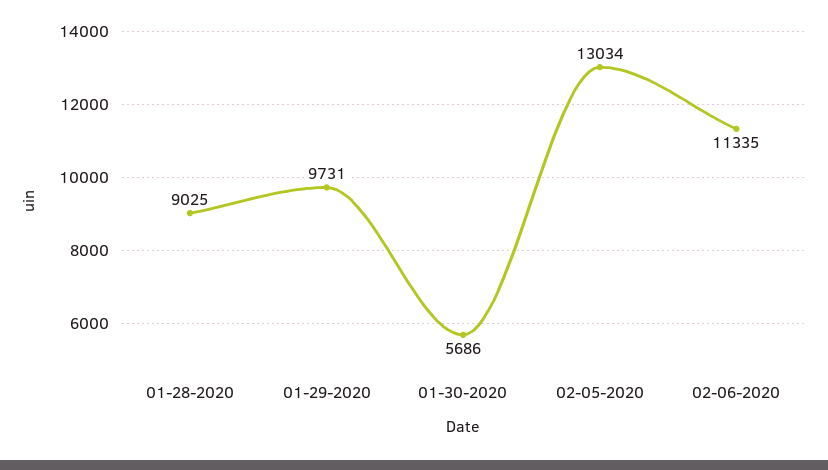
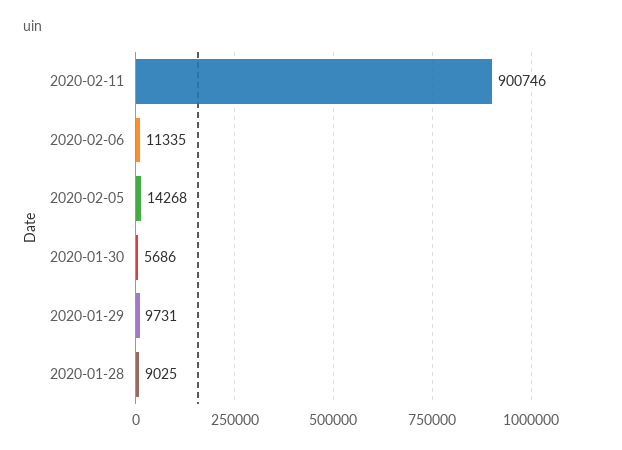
02-05-2020: 13034 -> 14268
2020-02-11: none -> 900746

